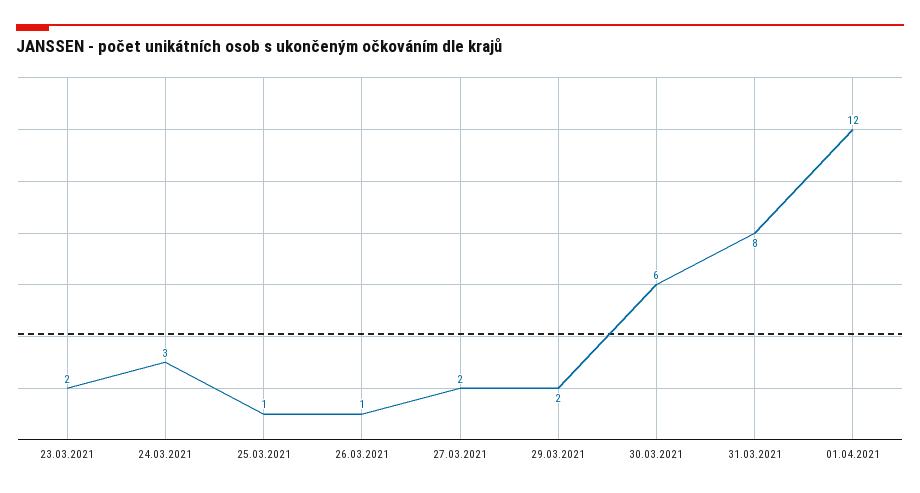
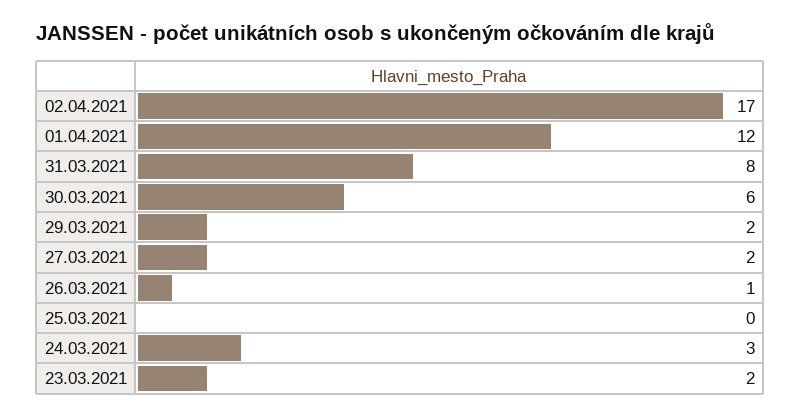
25.03.2021: 1 -> 0
02.04.2021: none -> 17

